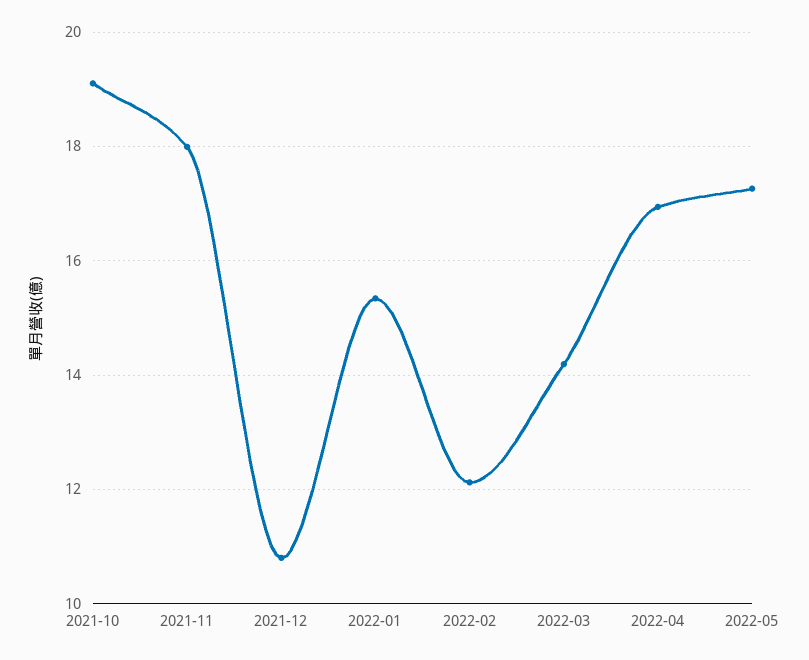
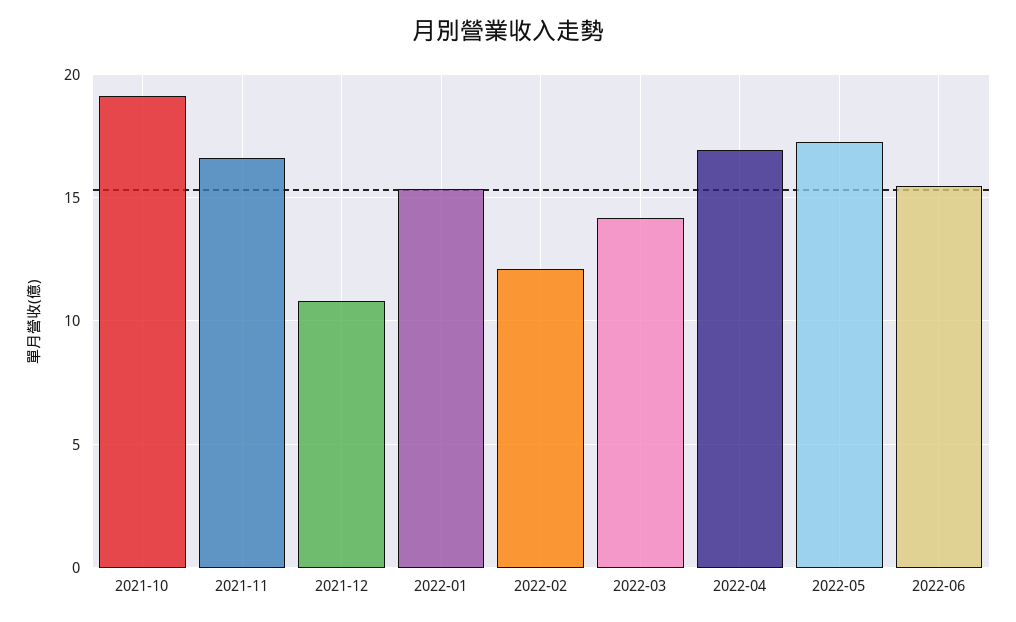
2021-11: 18 -> 16.5
2022-06: none -> 15.5

